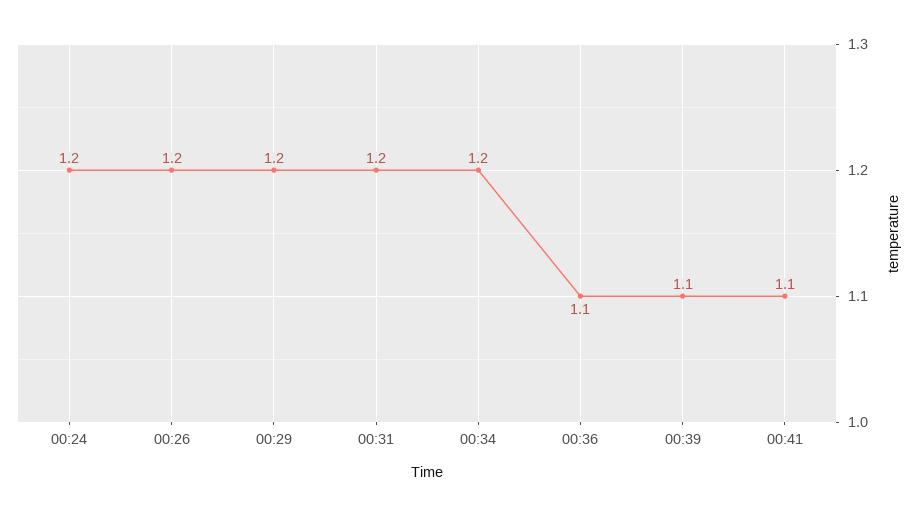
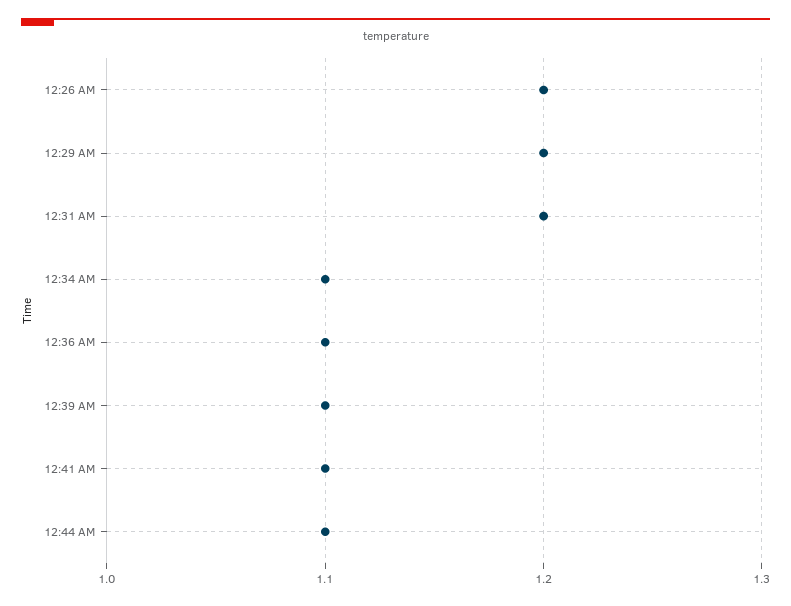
00:24: 1.2 -> none
00:34: 1.2 -> 1.1
12:44 AM: none -> 1.1

